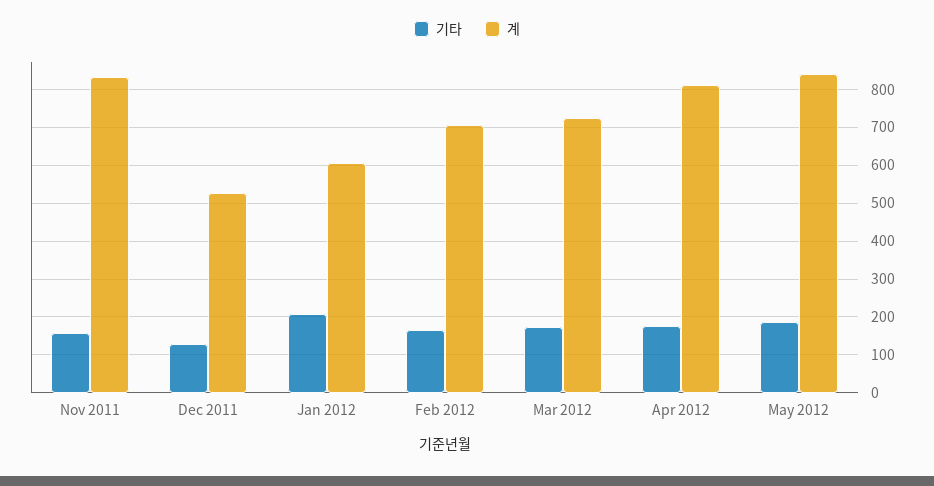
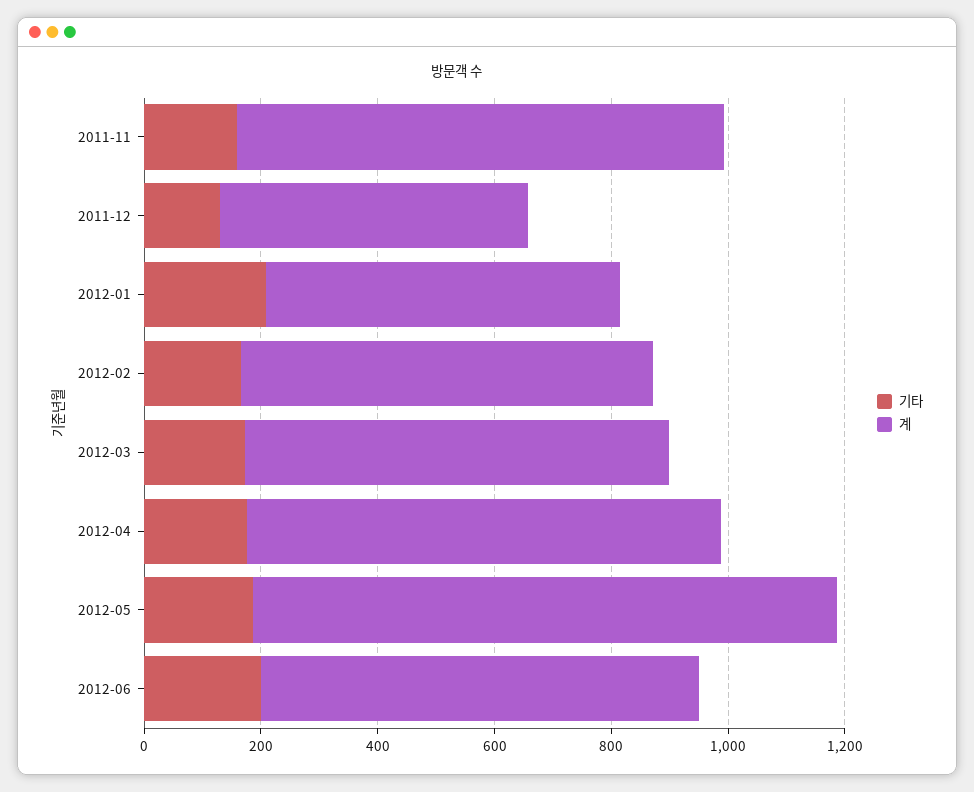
계, May 2012: 840 -> 1000
기타, 2012-06: none -> 200
계, 2012-06: none -> 750

